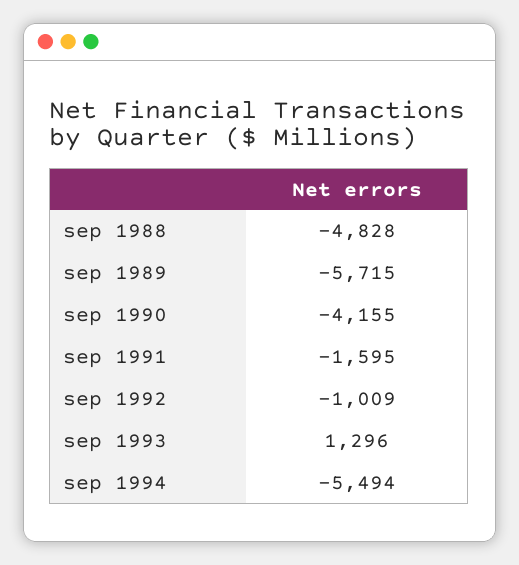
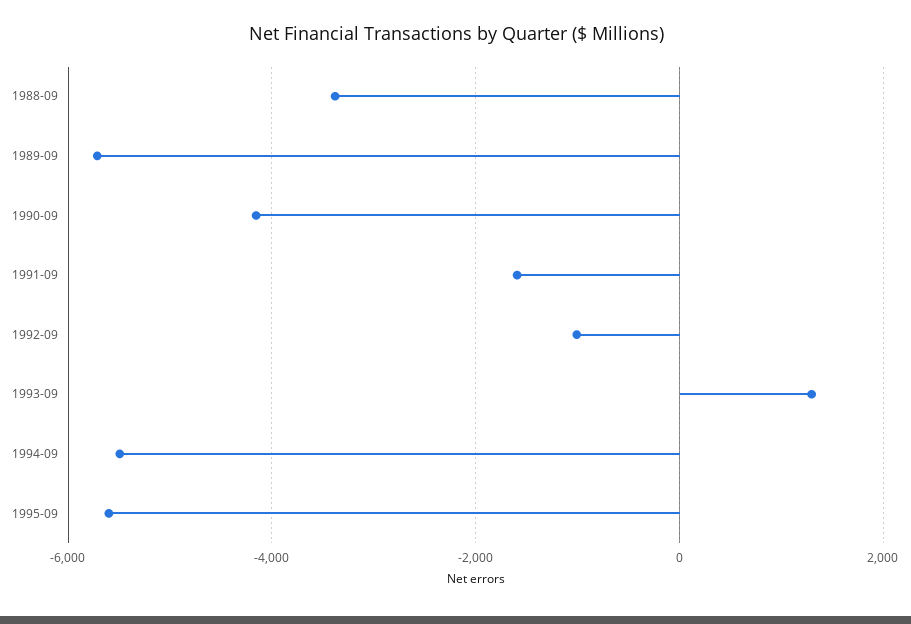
sep 1988: -4828 -> -3400
1995-09: none -> -5600

